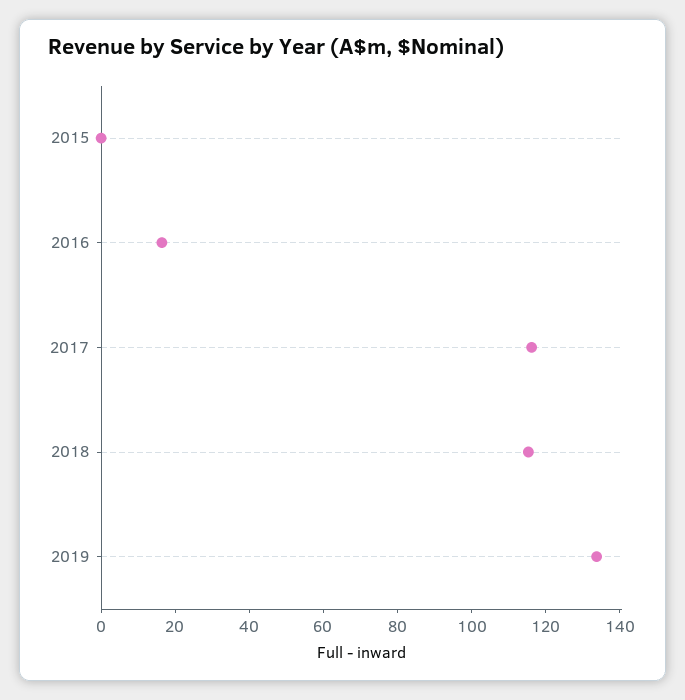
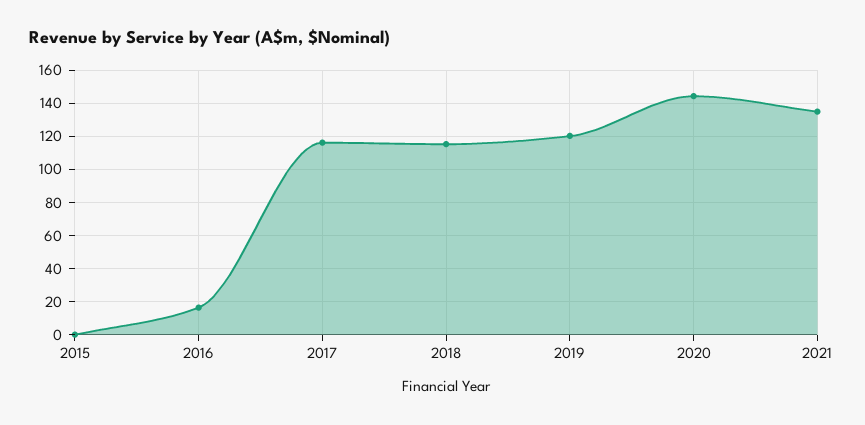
2019: 135 -> 120
2020: none -> 145
2021: none -> 135

